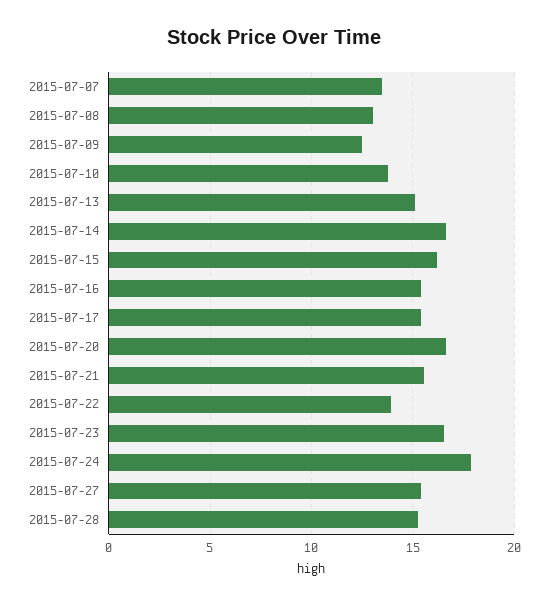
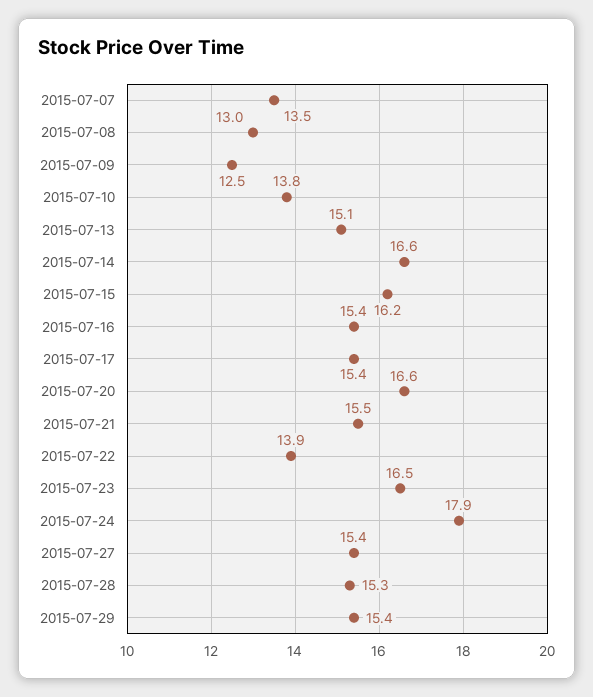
2015-07-29: none -> 15.4

